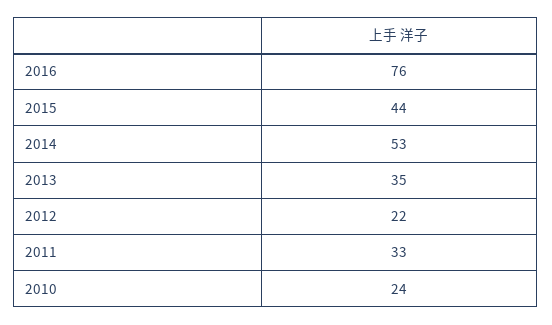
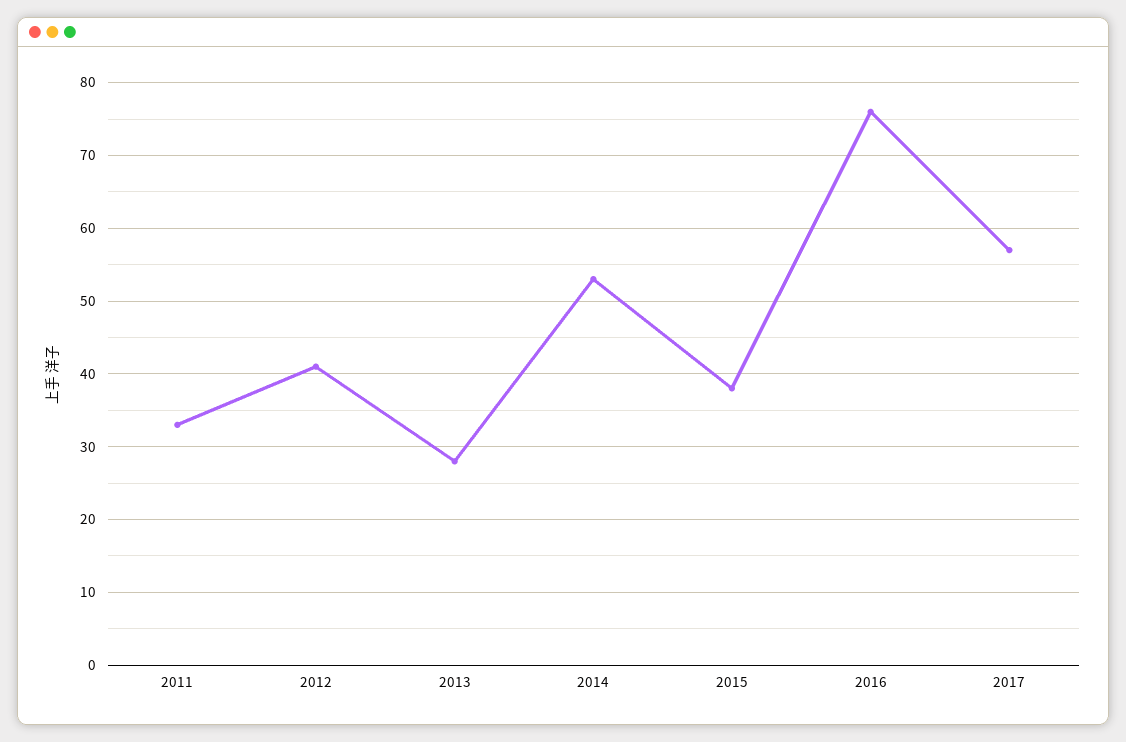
2015: 44 -> 38
2013: 35 -> 28
2012: 22 -> 41
2010: 24 -> none
2017: none -> 57

